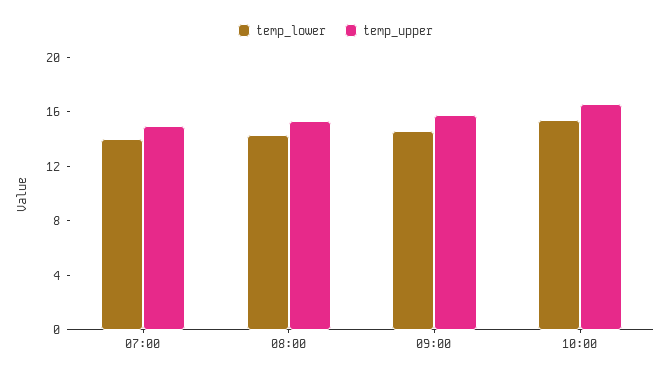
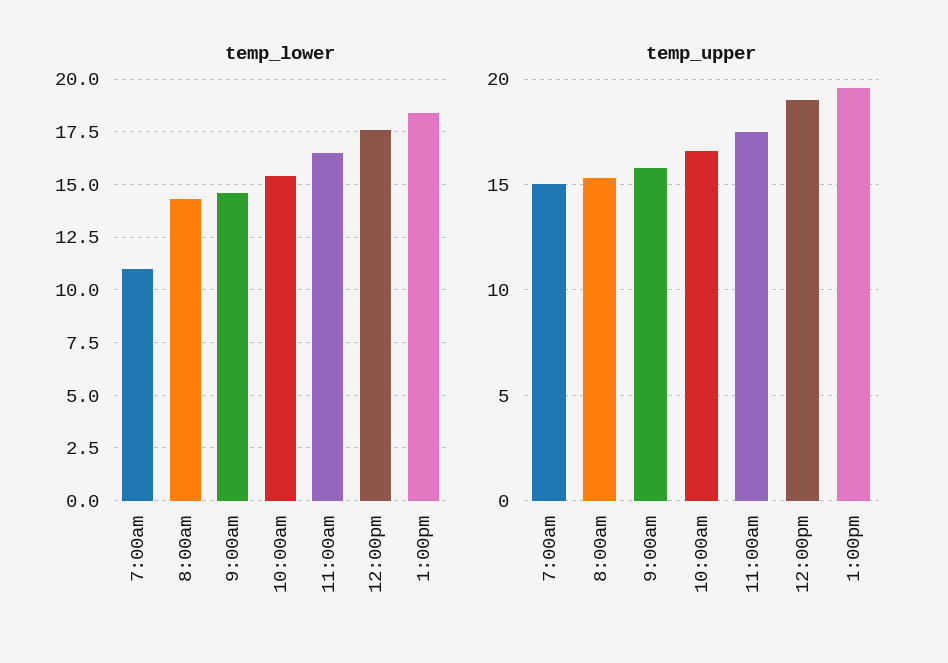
temp_lower, 07:00: 14 -> 11
temp_lower, 11:00am: none -> 16.5
temp_lower, 12:00pm: none -> 17.5
temp_lower, 1:00pm: none -> 18.5
temp_upper, 11:00am: none -> 17.5
temp_upper, 12:00pm: none -> 19
temp_upper, 1:00pm: none -> 19.5

